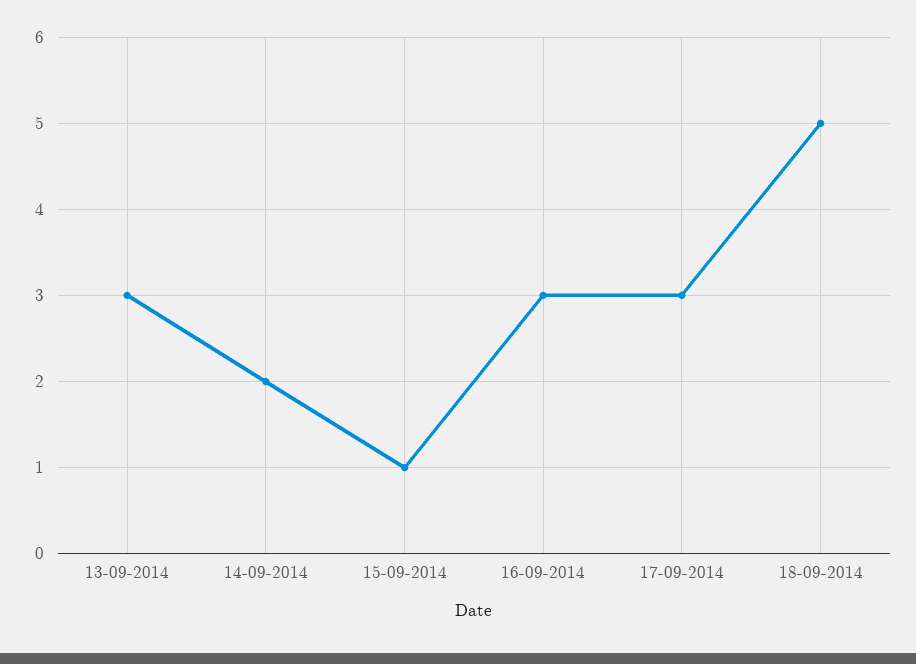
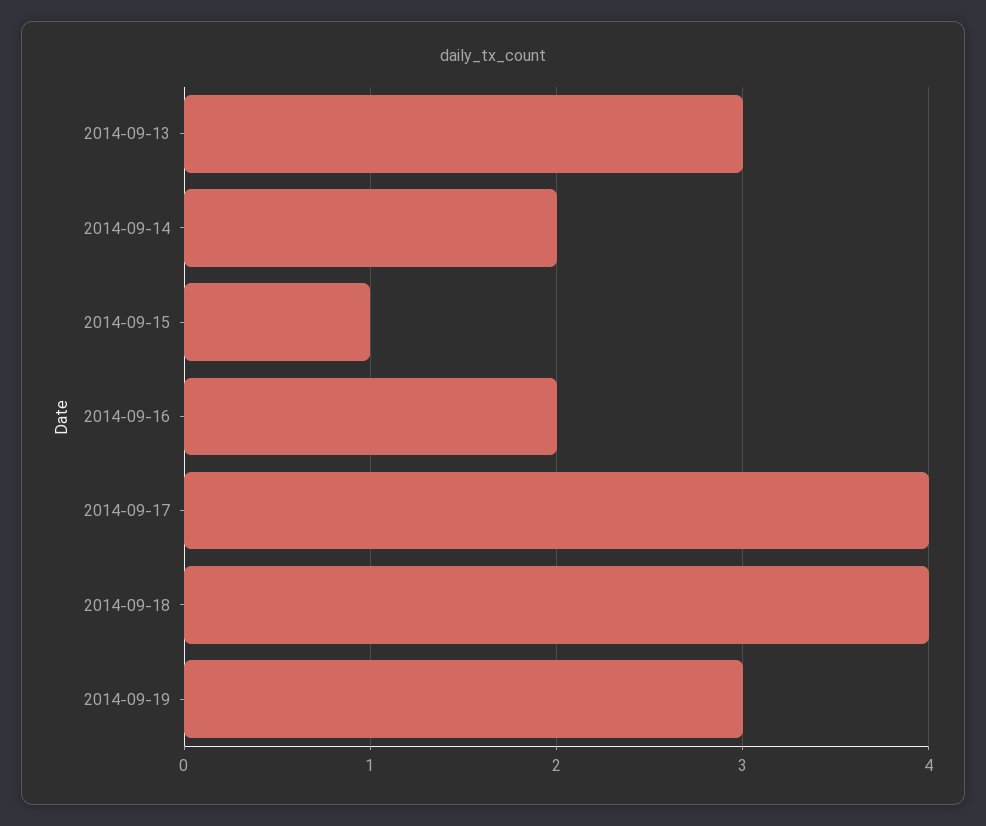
16-09-2014: 3 -> 2
17-09-2014: 3 -> 4
18-09-2014: 5 -> 4
2014-09-19: none -> 3

